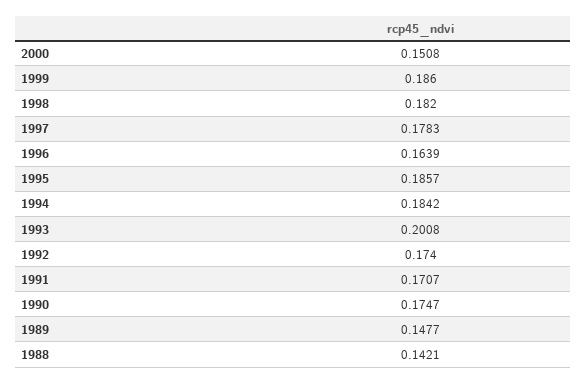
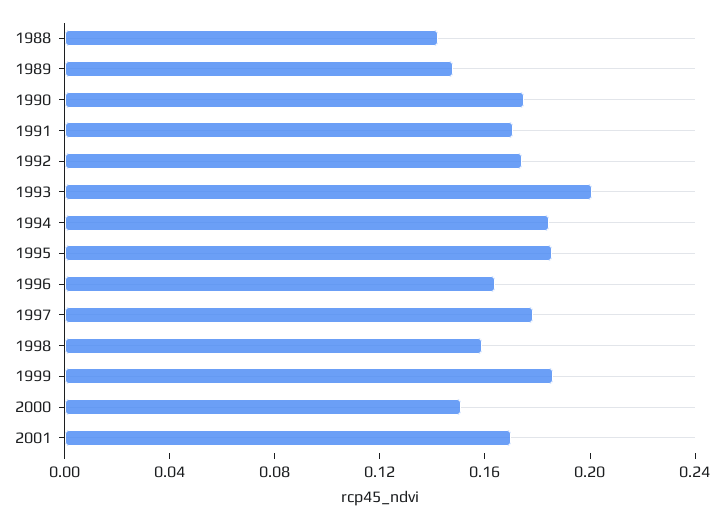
1998: 0.182 -> 0.16
2001: none -> 0.17

